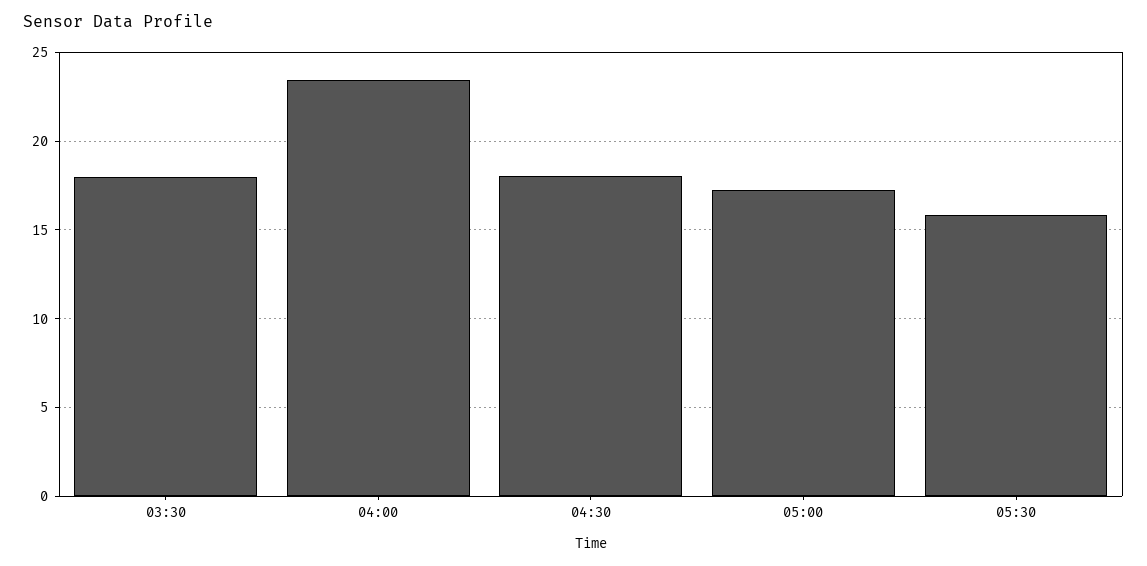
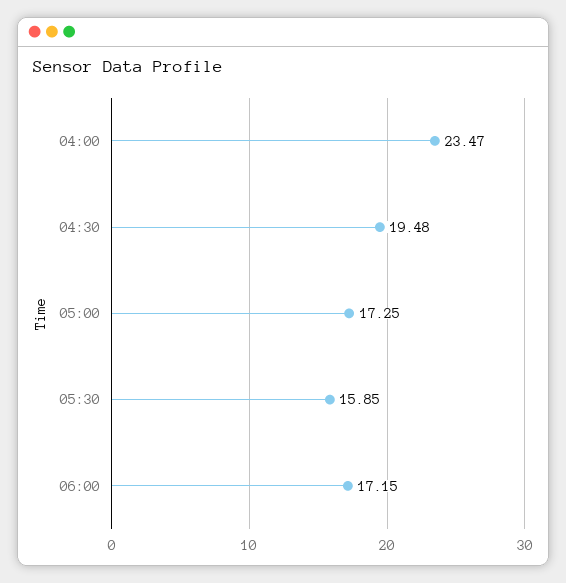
03:30: 18 -> none
04:30: 18 -> 19.48
06:00: none -> 17.15

